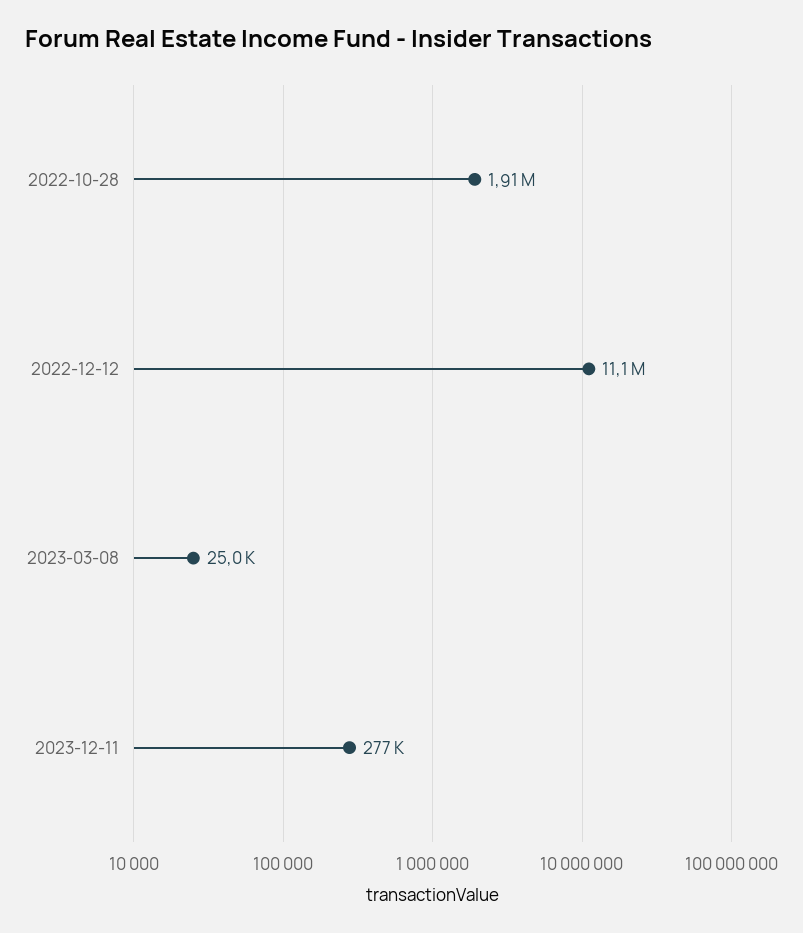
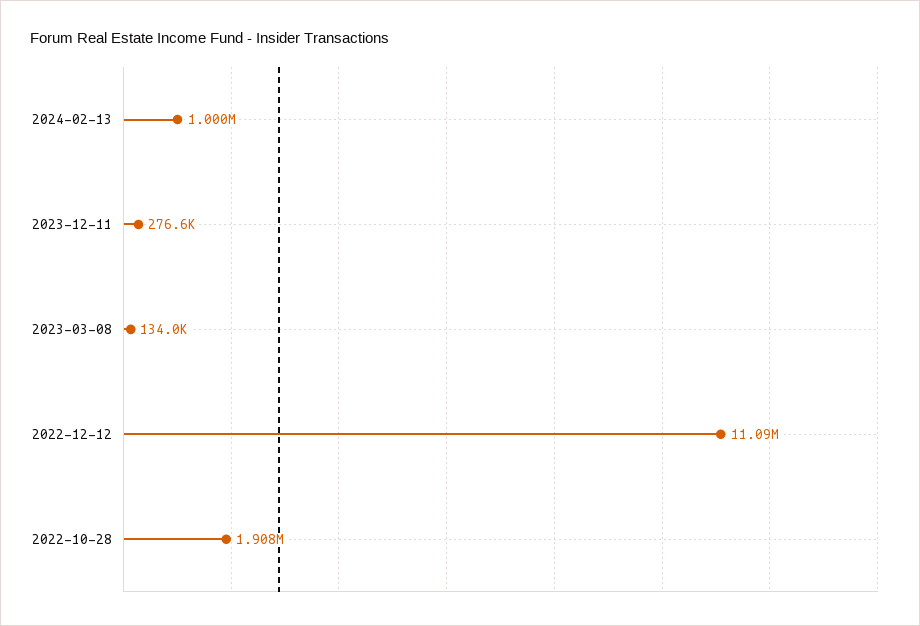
2023-03-08: 25000 -> 134000
2024-02-13: none -> 1000000

